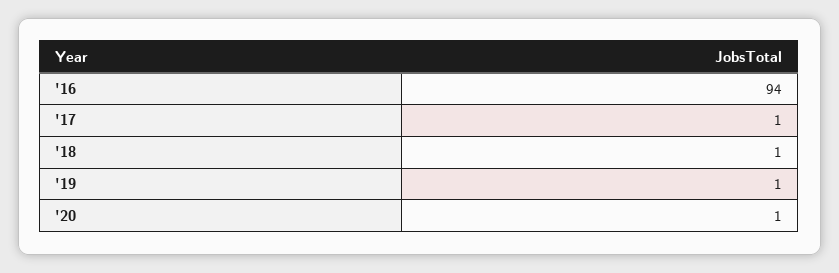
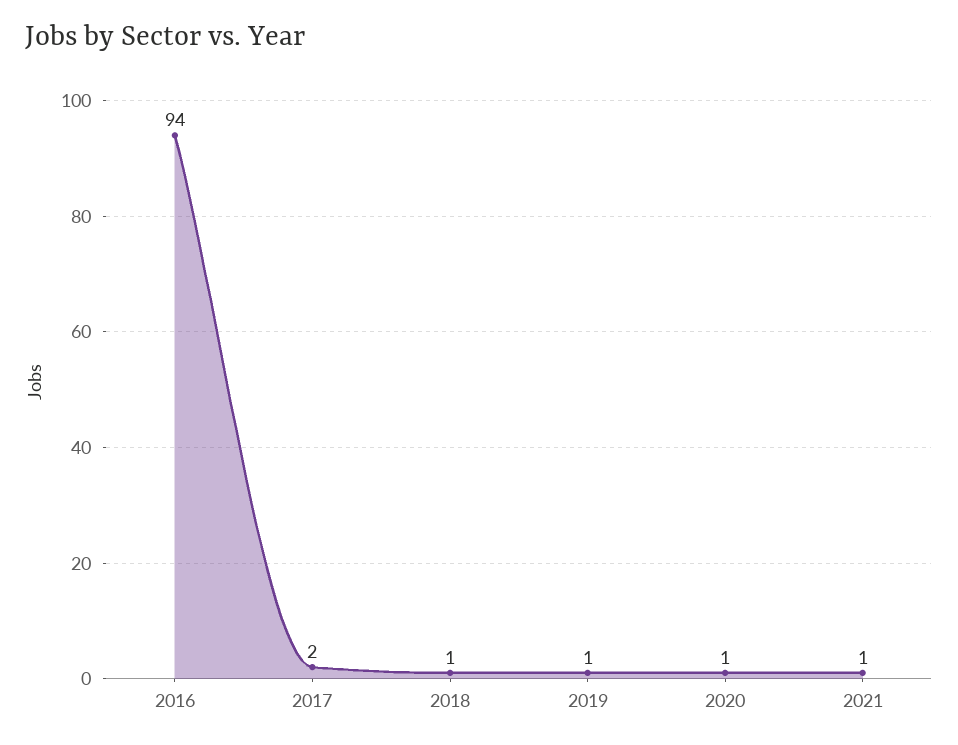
'17: 1 -> 2
2021: none -> 1

